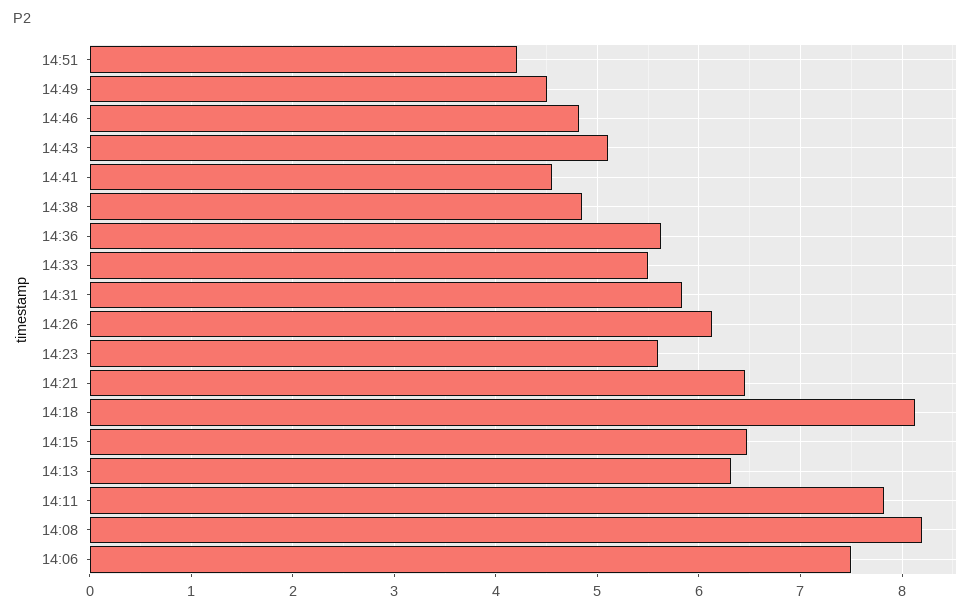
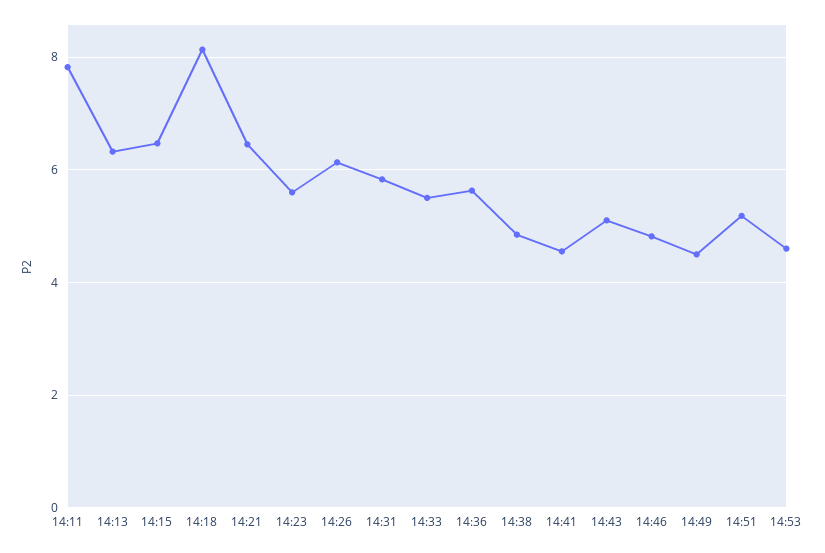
14:51: 4.2 -> 5.2
14:08: 8.2 -> none
14:06: 7.5 -> none
14:53: none -> 4.6

